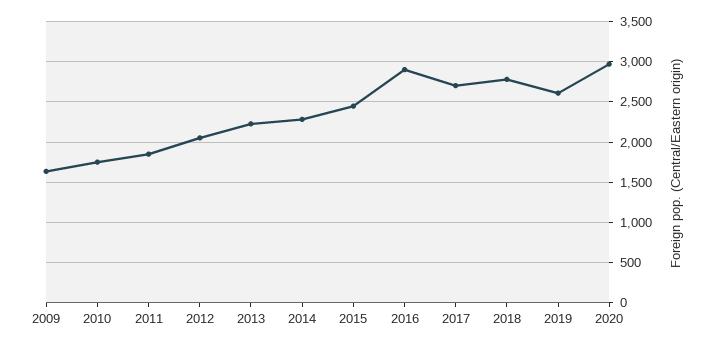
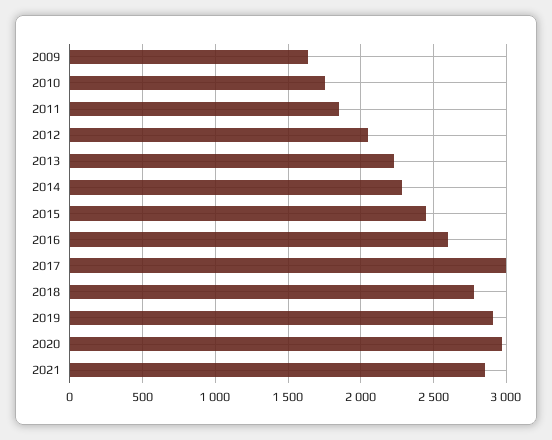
2016: 2900 -> 2600
2017: 2700 -> 3000
2019: 2600 -> 2900
2021: none -> 2850

